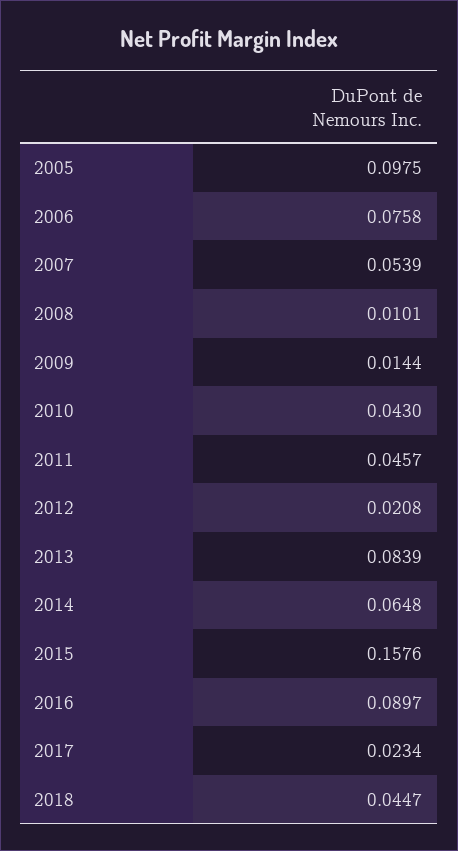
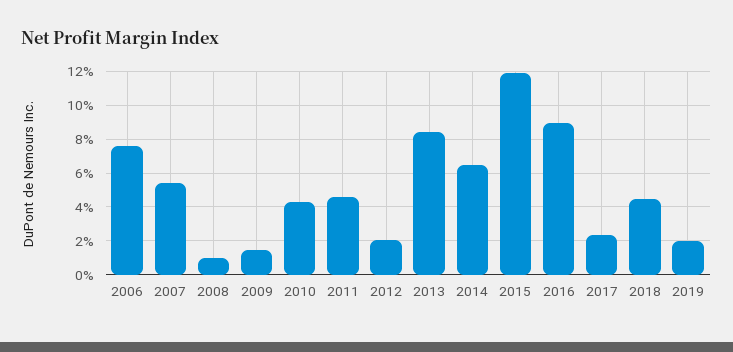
2005: 0.0975 -> none
2015: 0.1576 -> 0.12
2019: none -> 0.02

